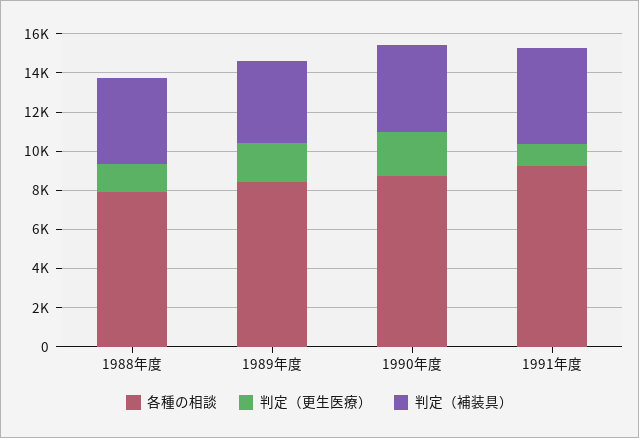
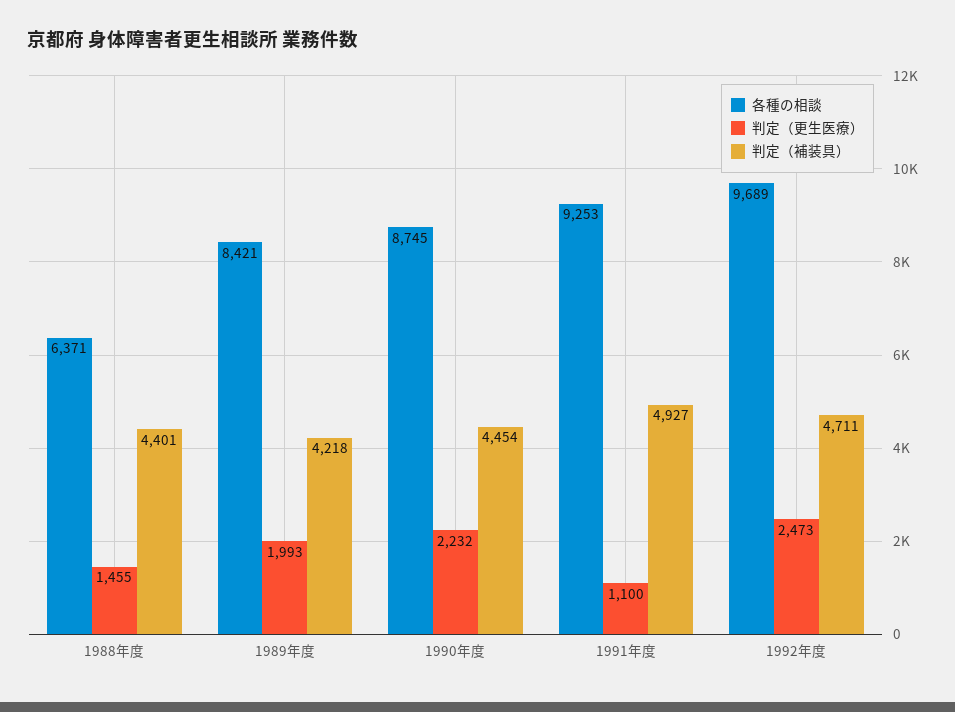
各種の相談, 1988年度: 8000 -> 6371
各種の相談, 1992年度: none -> 9689
判定（更生医療）, 1992年度: none -> 2473
判定（補装具）, 1992年度: none -> 4711

